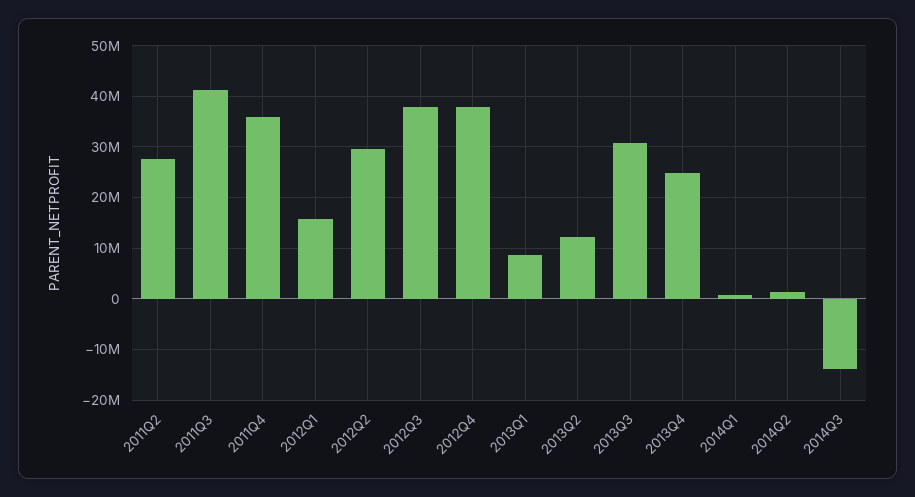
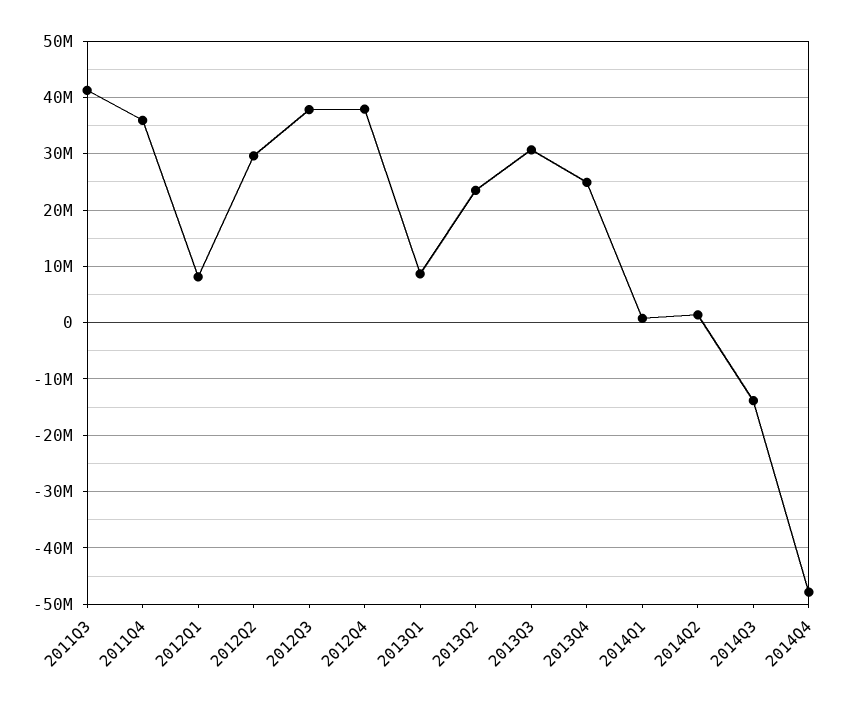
2011Q2: 28000000 -> none
2012Q1: 16000000 -> 8000000
2013Q2: 12000000 -> 24000000
2014Q4: none -> -48000000

